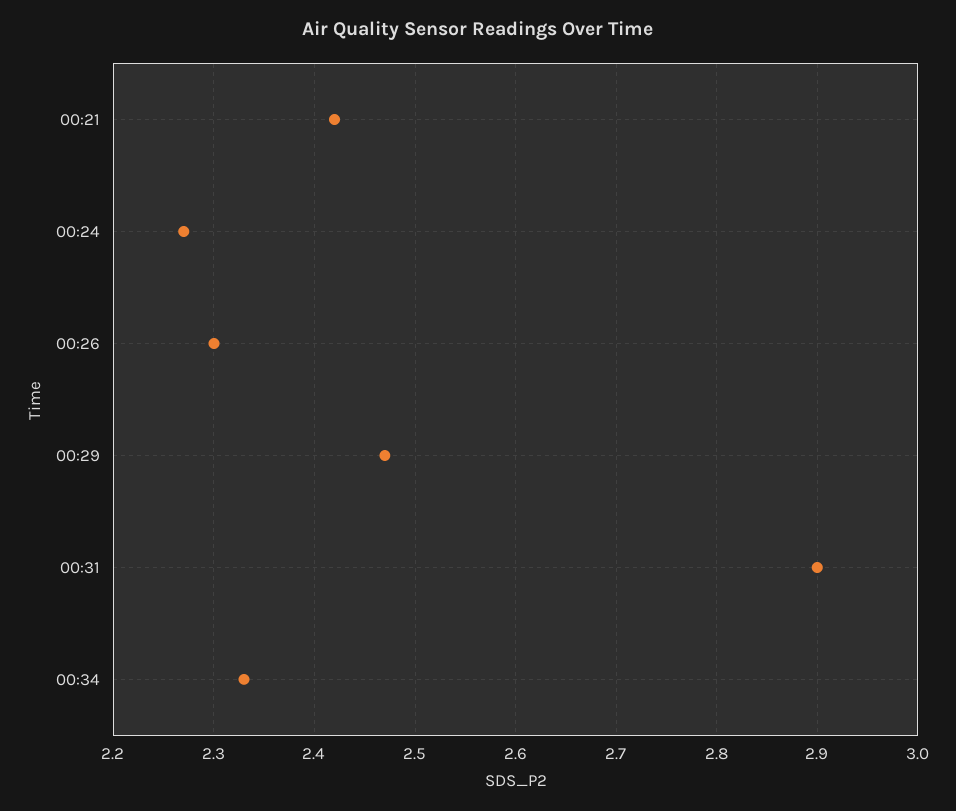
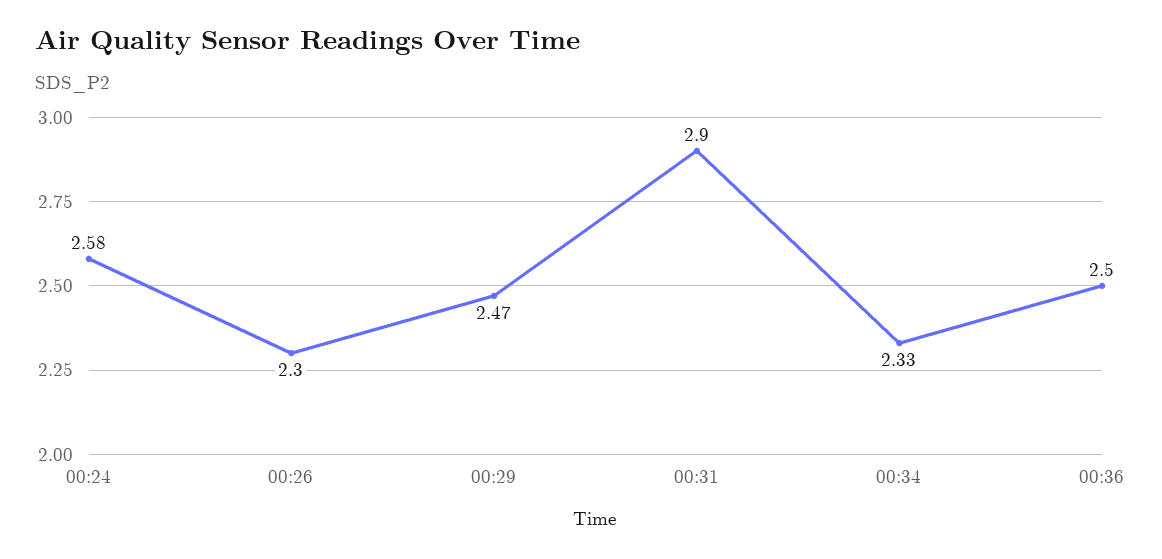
00:21: 2.42 -> none
00:24: 2.27 -> 2.58
00:36: none -> 2.5

